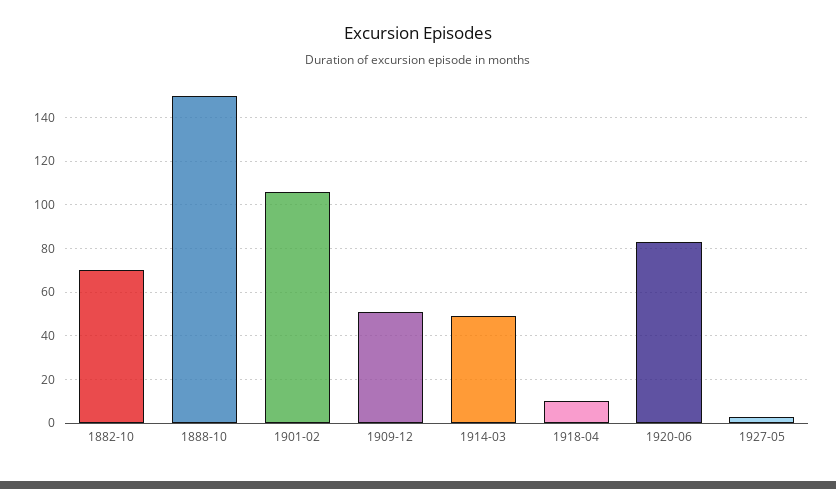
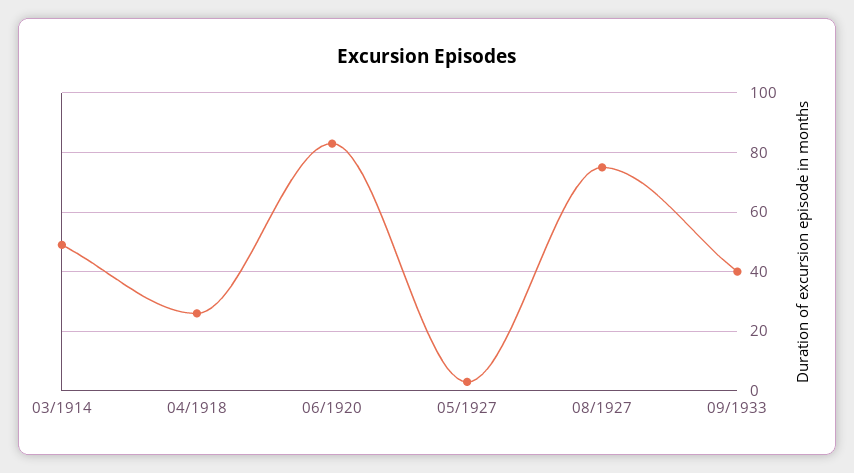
1882-10: 70 -> none
1888-10: 150 -> none
1901-02: 105 -> none
1909-12: 50 -> none
1918-04: 10 -> 25
08/1927: none -> 75
09/1933: none -> 40

